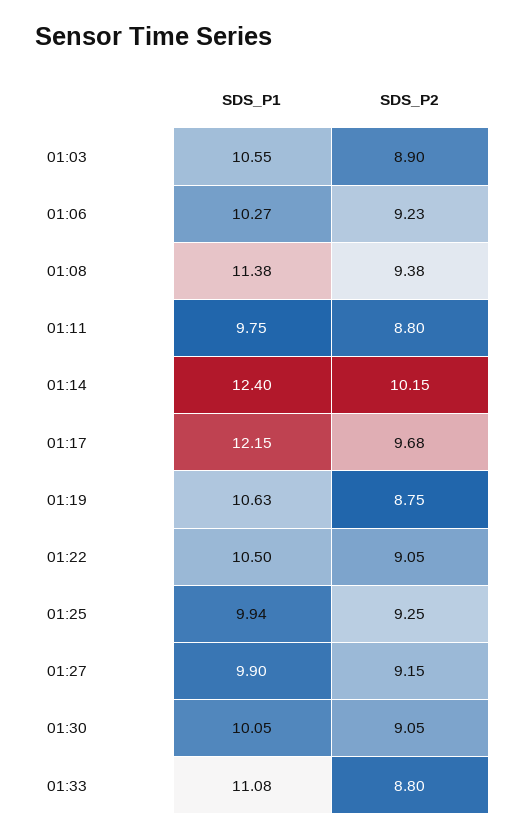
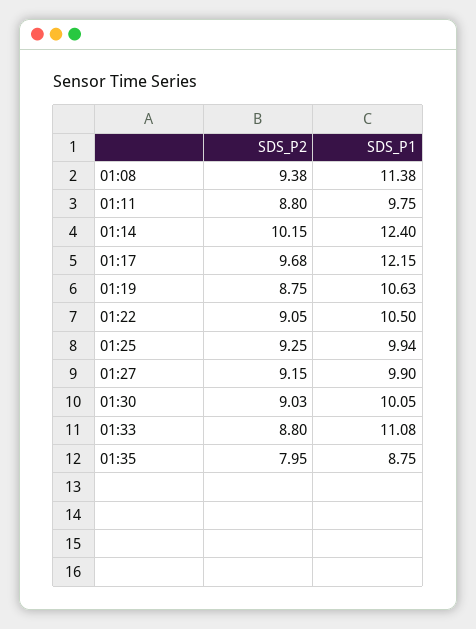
SDS_P1, 01:03: 10.55 -> none
SDS_P2, 01:03: 8.9 -> none
SDS_P1, 01:06: 10.27 -> none
SDS_P2, 01:06: 9.23 -> none
SDS_P2, 01:30: 9.05 -> 9.03
SDS_P2, 01:35: none -> 7.95
SDS_P1, 01:35: none -> 8.75

